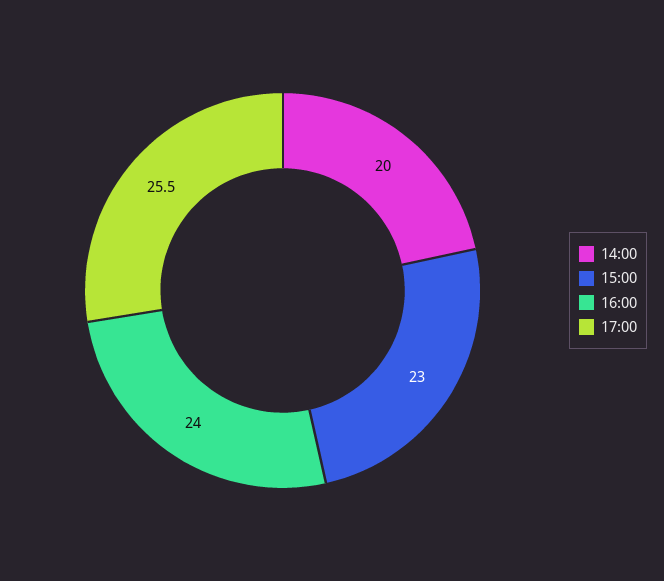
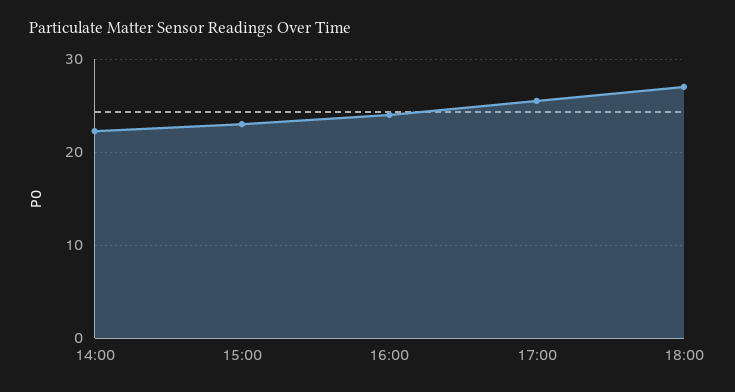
14:00: 20 -> 22
18:00: none -> 27

